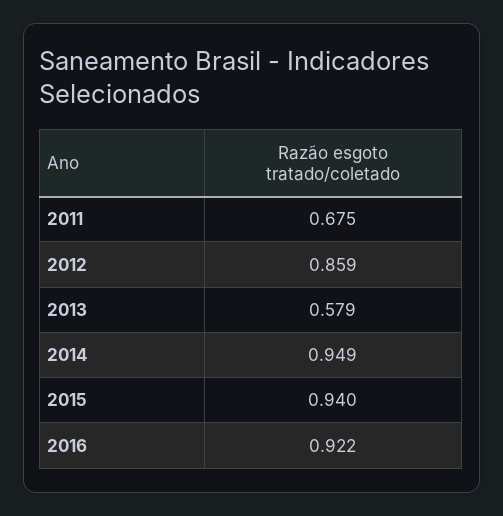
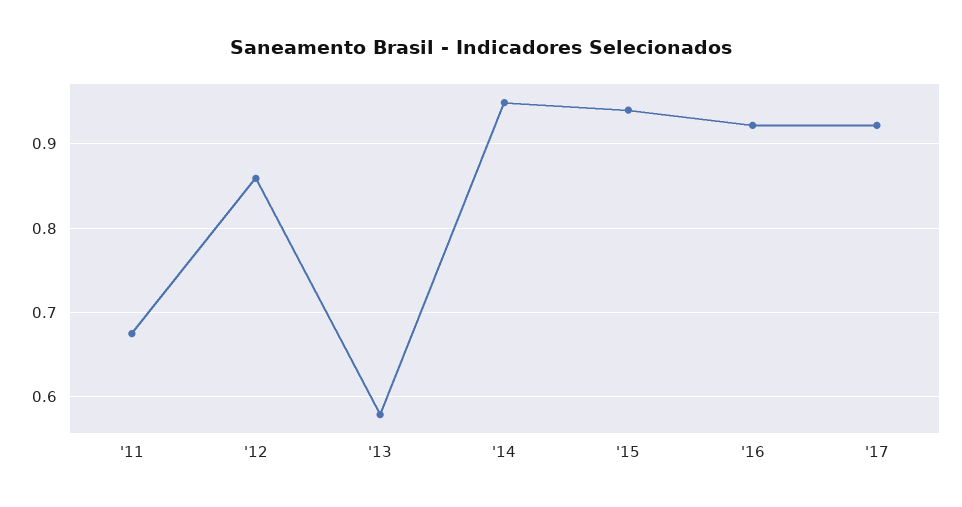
'17: none -> 0.92

